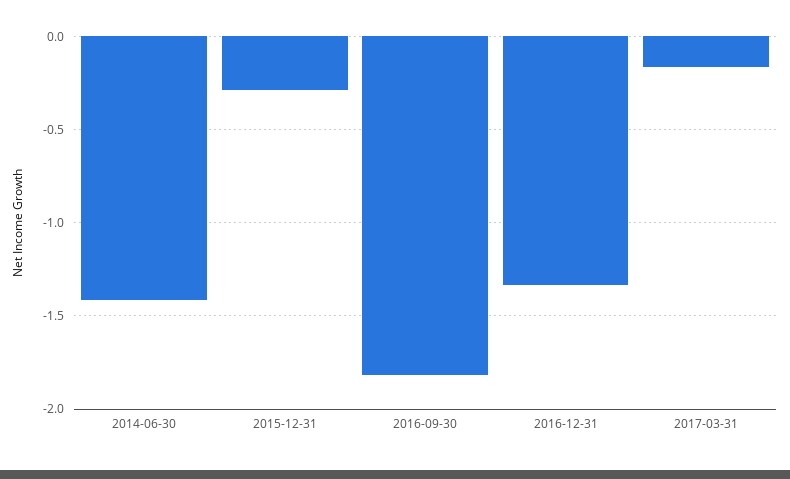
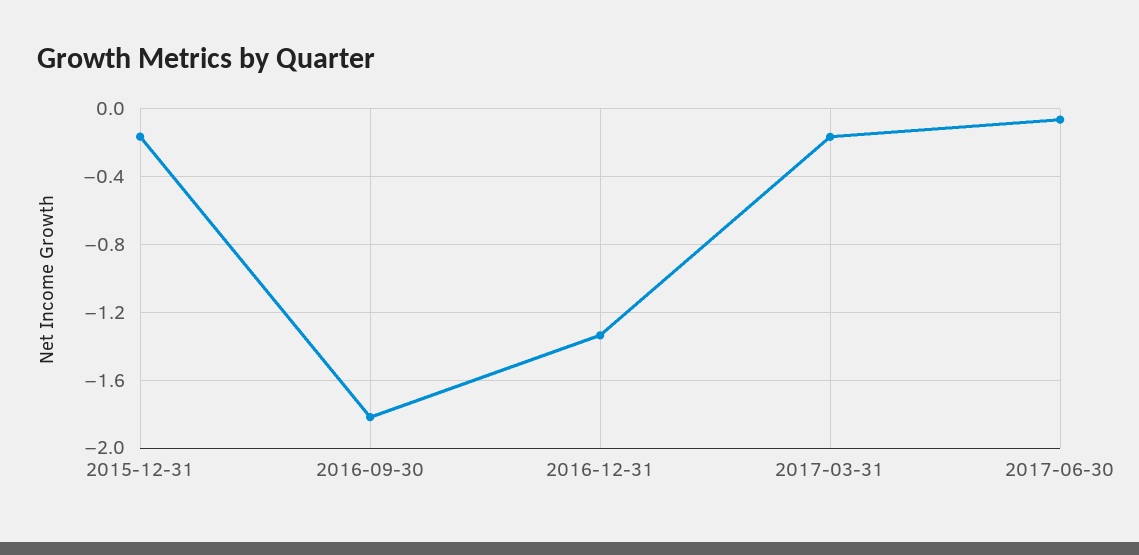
2014-06-30: -1.4 -> none
2015-12-31: -0.3 -> -0.15
2017-06-30: none -> -0.05

